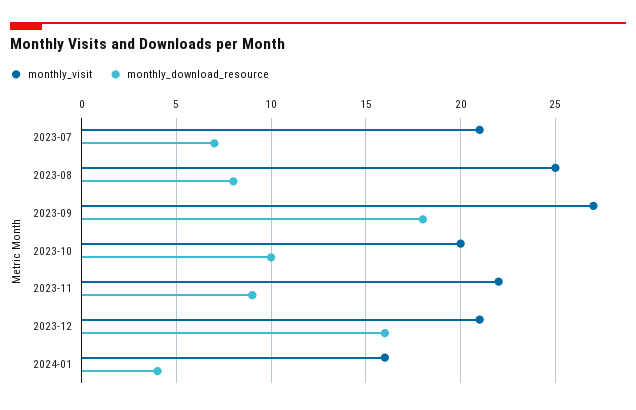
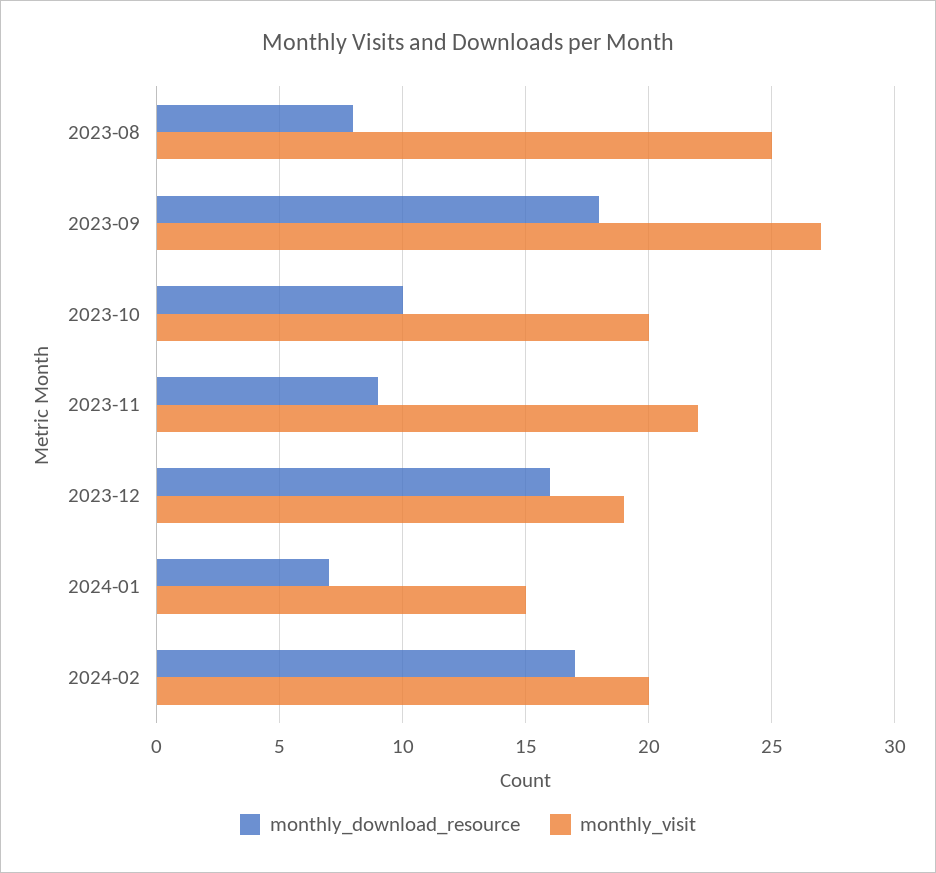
monthly_visit, 2023-07: 21 -> none
monthly_download_resource, 2023-07: 7 -> none
monthly_visit, 2023-12: 21 -> 19
monthly_visit, 2024-01: 16 -> 15
monthly_download_resource, 2024-01: 4 -> 7
monthly_download_resource, 2024-02: none -> 17
monthly_visit, 2024-02: none -> 20

